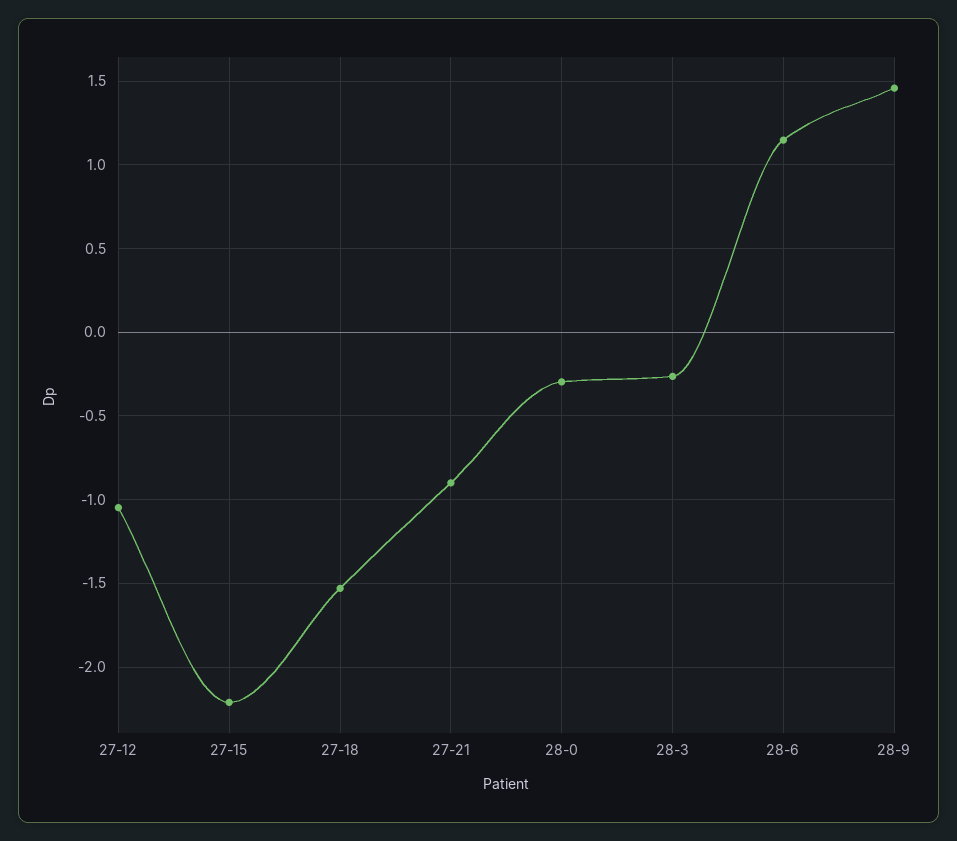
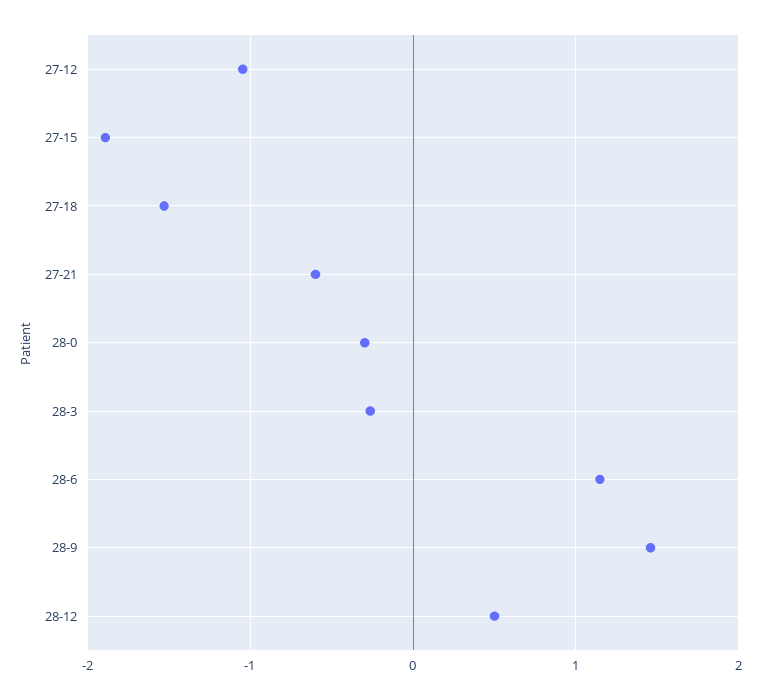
27-15: -2.2 -> -1.9
27-21: -0.9 -> -0.6
28-12: none -> 0.5

